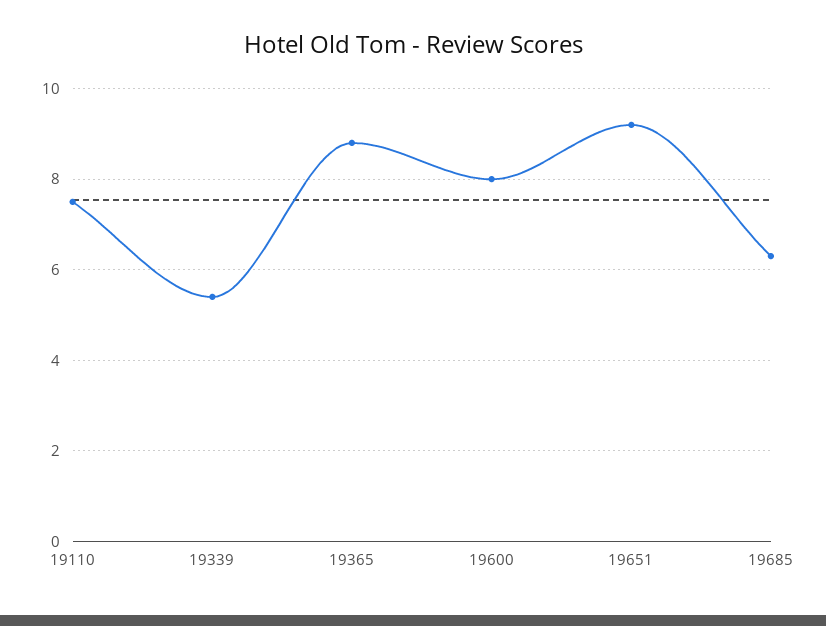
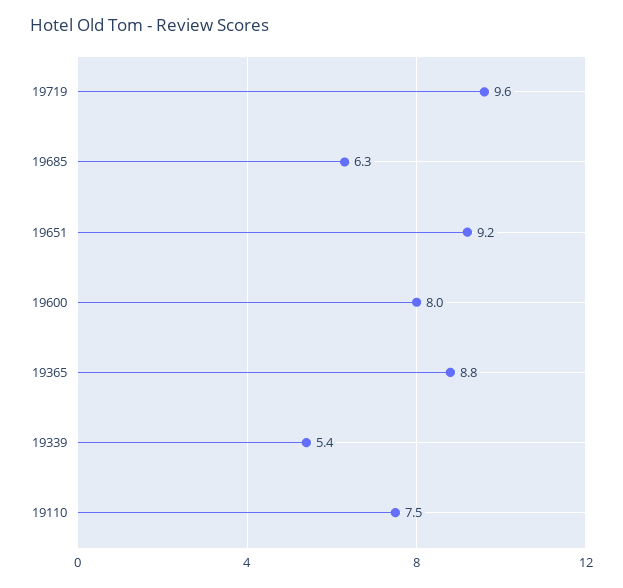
19719: none -> 9.6

